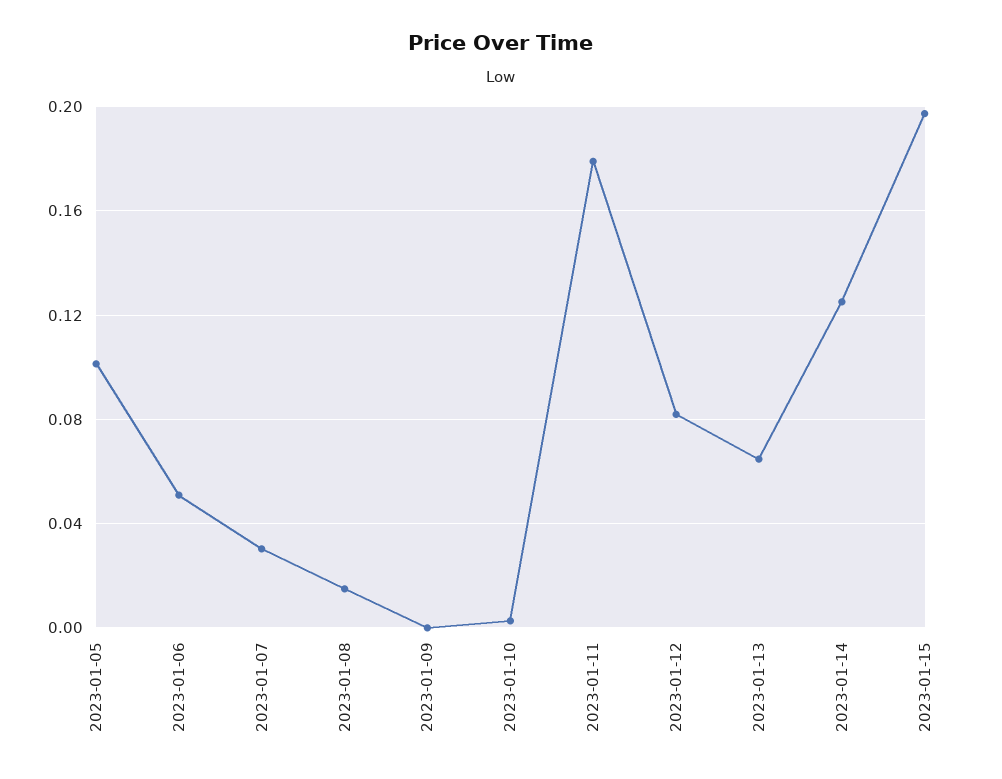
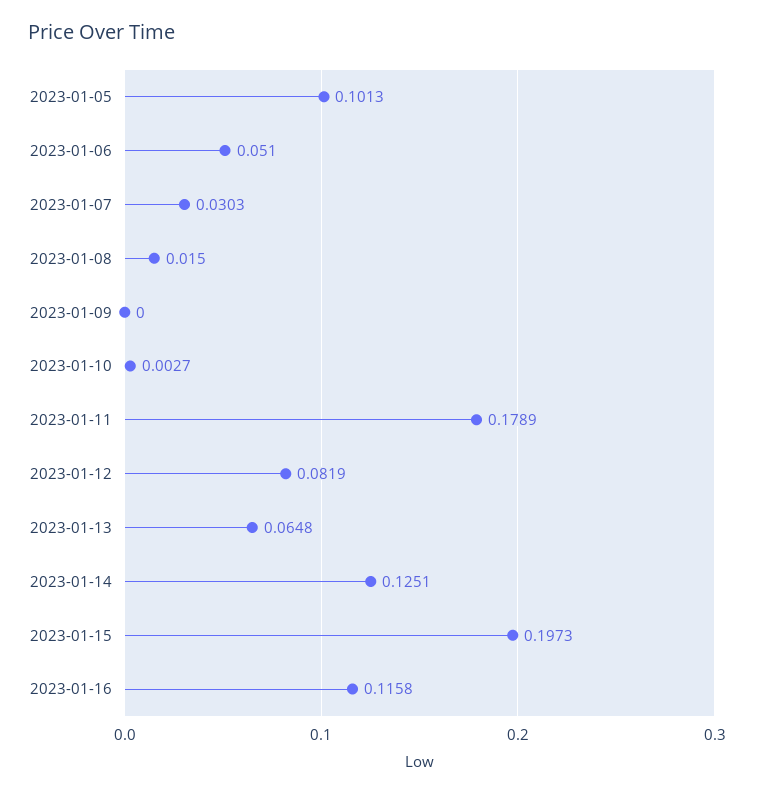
2023-01-16: none -> 0.1158

